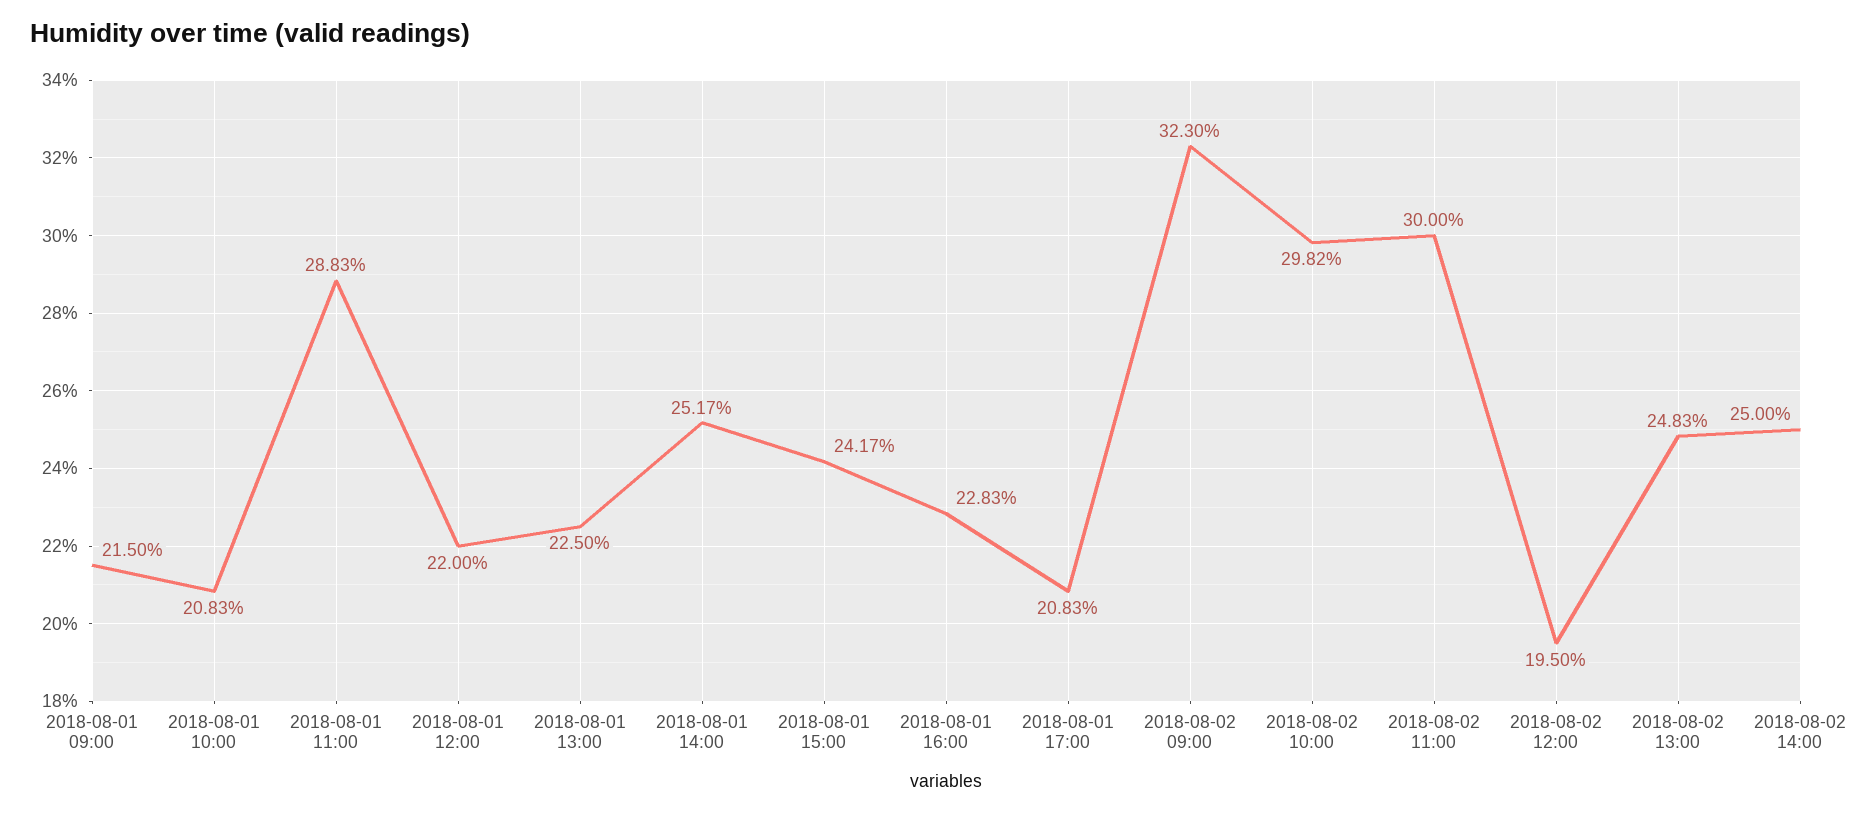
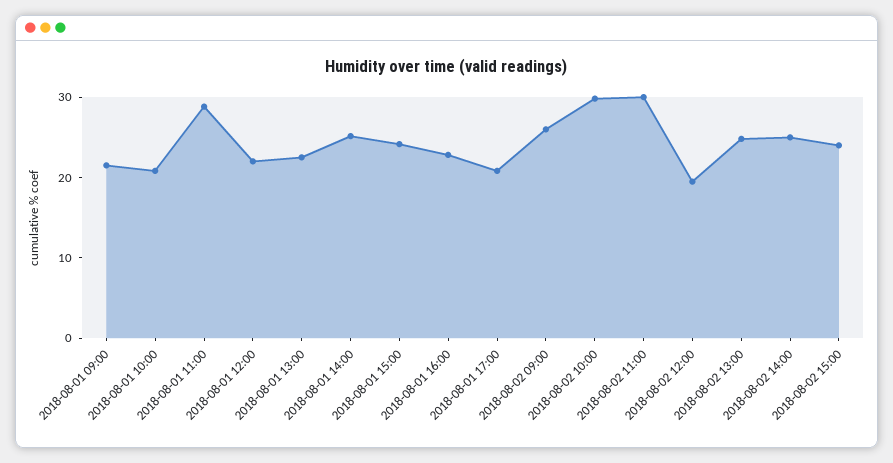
2018-08-02 09:00: 32.3 -> 26
2018-08-02 15:00: none -> 24

